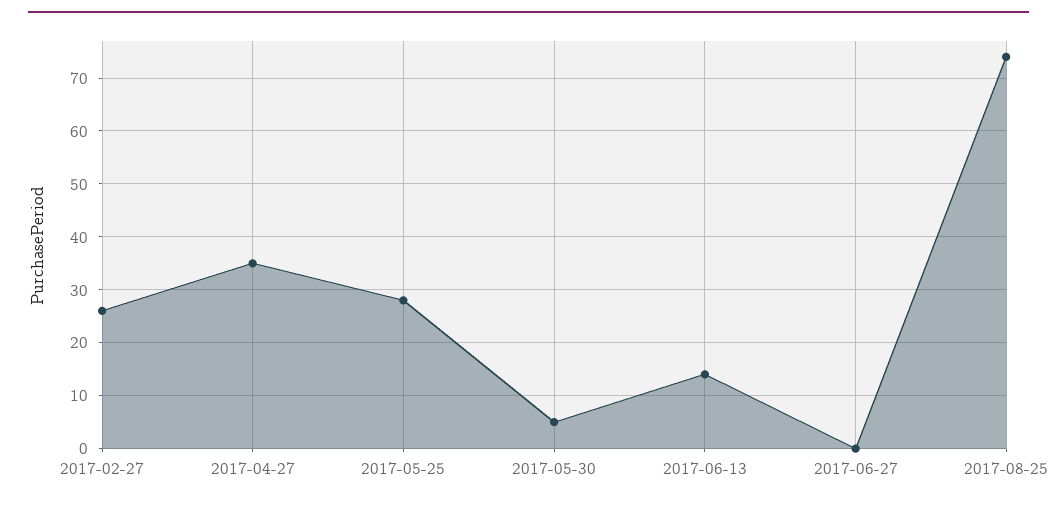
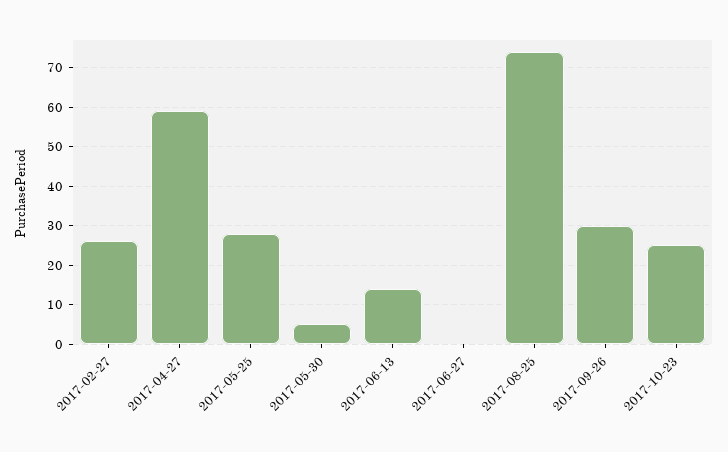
2017-04-27: 35 -> 60
2017-09-26: none -> 30
2017-10-23: none -> 25

